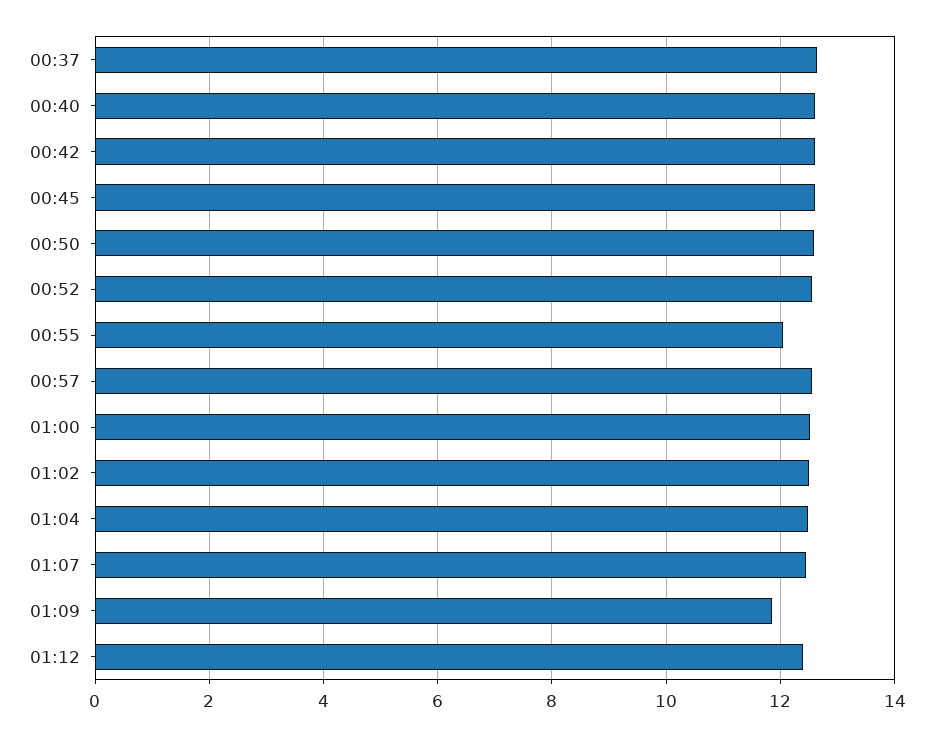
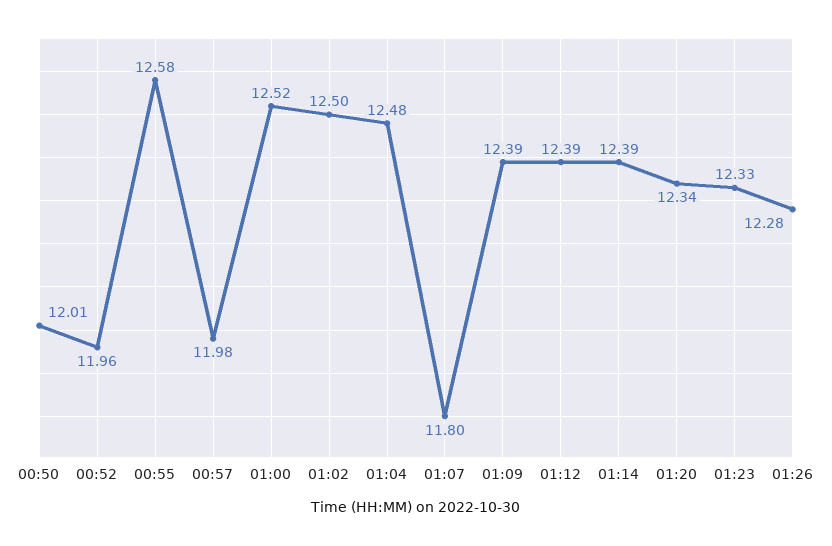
00:37: 12.6 -> none
00:40: 12.6 -> none
00:42: 12.6 -> none
00:45: 12.6 -> none
00:50: 12.6 -> 12.01
00:52: 12.6 -> 11.96
00:55: 12 -> 12.58
00:57: 12.6 -> 11.98
01:07: 12.4 -> 11.8
01:09: 11.8 -> 12.39
01:14: none -> 12.39
01:20: none -> 12.34
01:23: none -> 12.33
01:26: none -> 12.28

